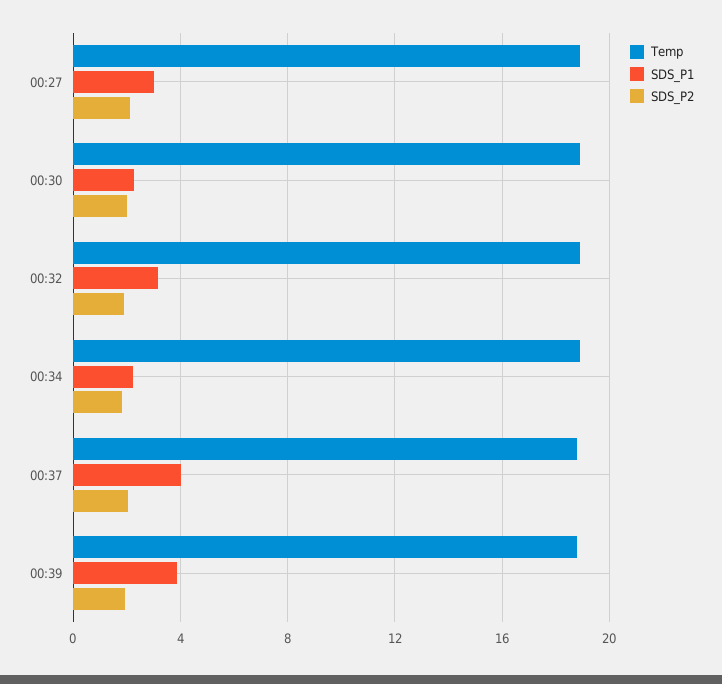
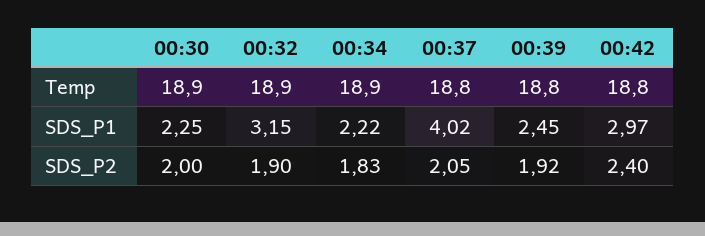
Temp, 00:27: 19 -> none
SDS_P1, 00:27: 3 -> none
SDS_P2, 00:27: 2 -> none
SDS_P1, 00:39: 4 -> 2.45
Temp, 00:42: none -> 18.8
SDS_P1, 00:42: none -> 2.97
SDS_P2, 00:42: none -> 2.4

